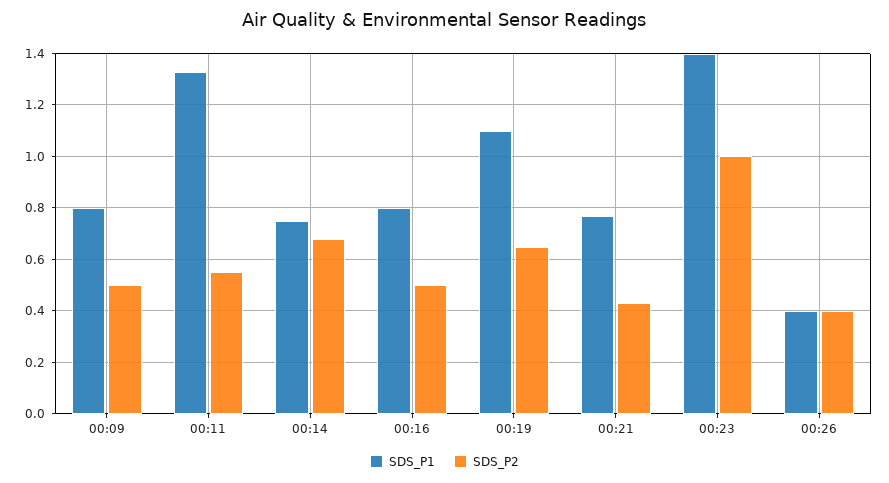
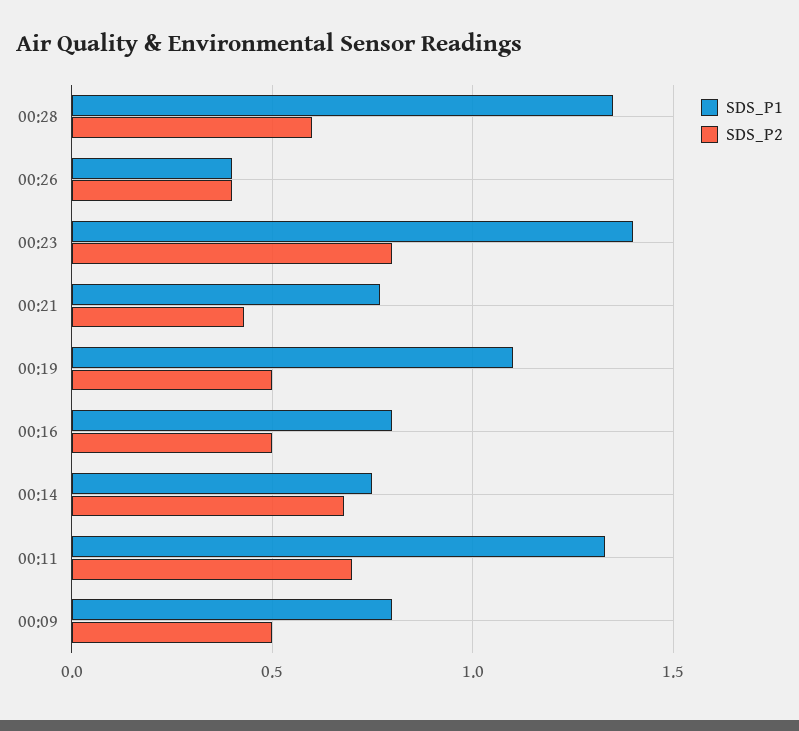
SDS_P2, 00:11: 0.55 -> 0.7
SDS_P2, 00:19: 0.65 -> 0.5
SDS_P2, 00:23: 1 -> 0.8
SDS_P1, 00:28: none -> 1.35
SDS_P2, 00:28: none -> 0.6

